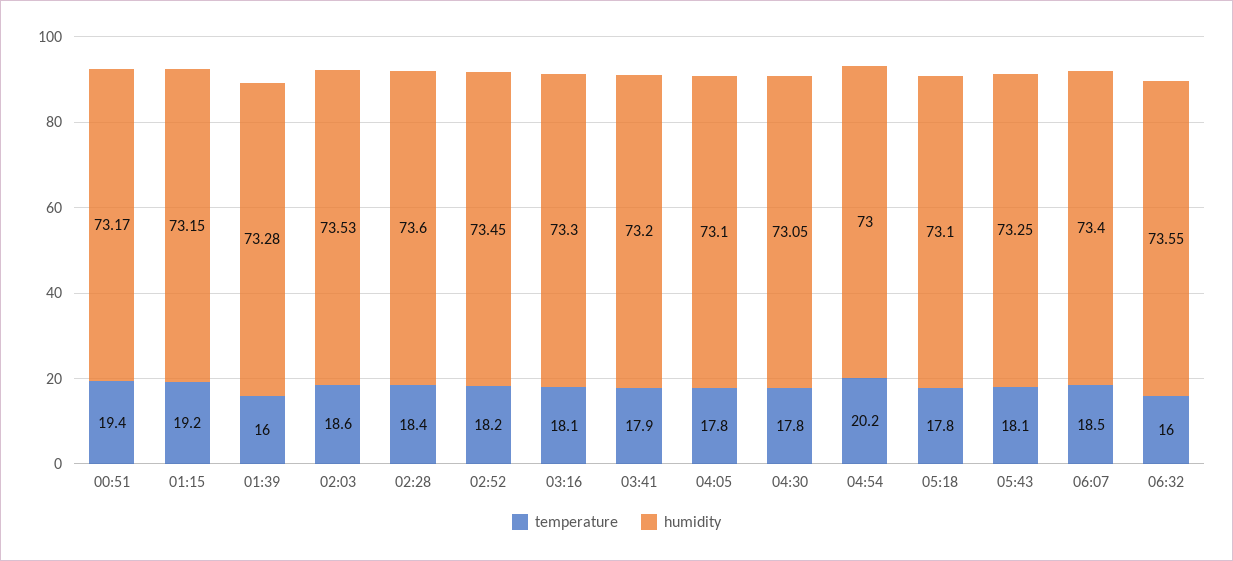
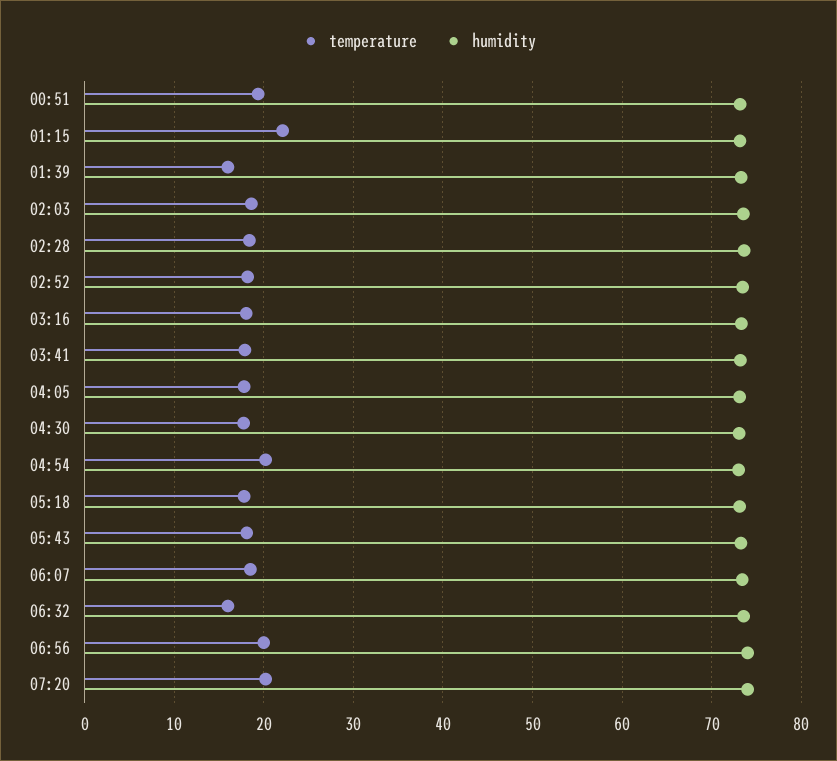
temperature, 01:15: 19.2 -> 22
temperature, 06:56: none -> 20
humidity, 06:56: none -> 74
temperature, 07:20: none -> 20
humidity, 07:20: none -> 74

